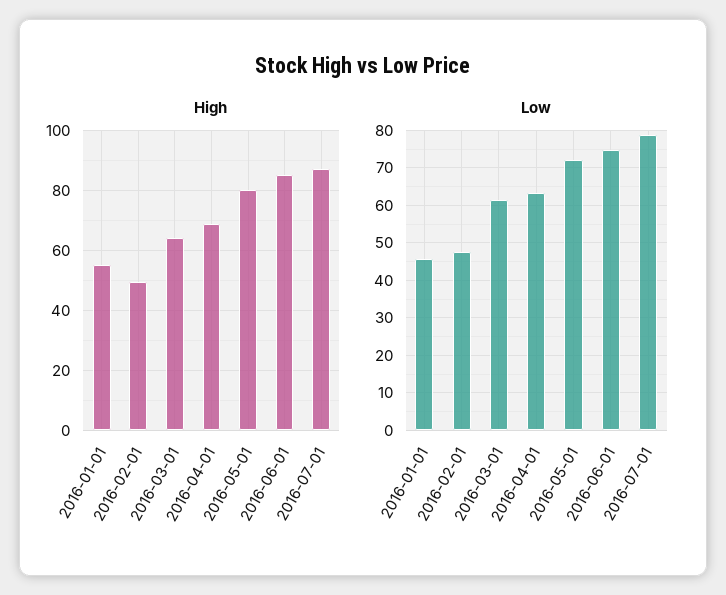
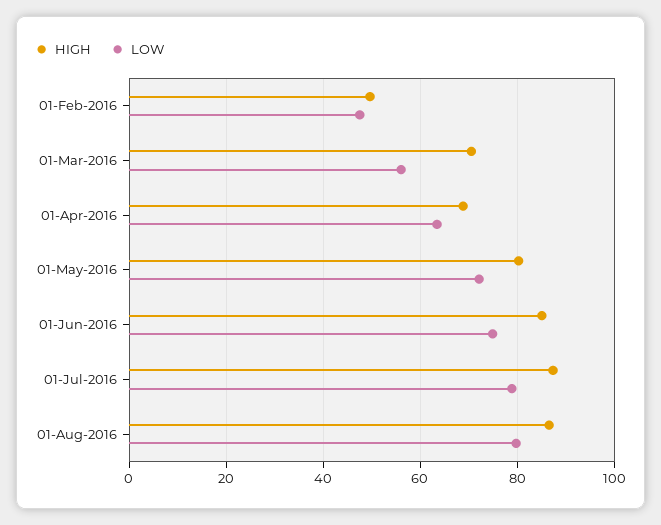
High, 2016-01-01: 55 -> none
High, 2016-03-01: 65 -> 70
Low, 2016-01-01: 46 -> none
Low, 2016-03-01: 62 -> 56
High, 01-Aug-2016: none -> 86
Low, 01-Aug-2016: none -> 80

